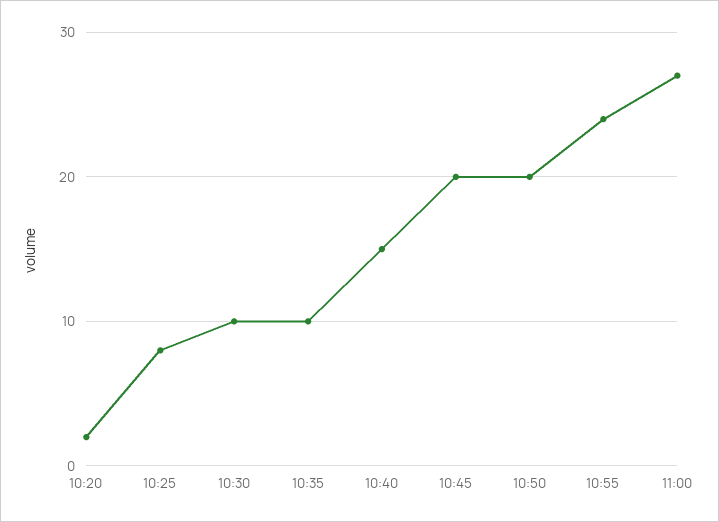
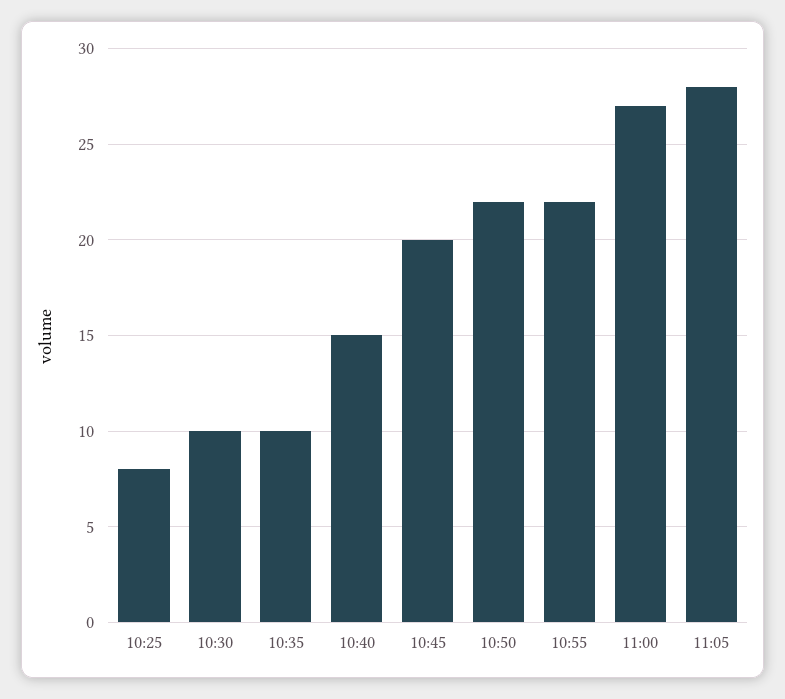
10:20: 2 -> none
10:50: 20 -> 22
10:55: 24 -> 22
11:05: none -> 28

